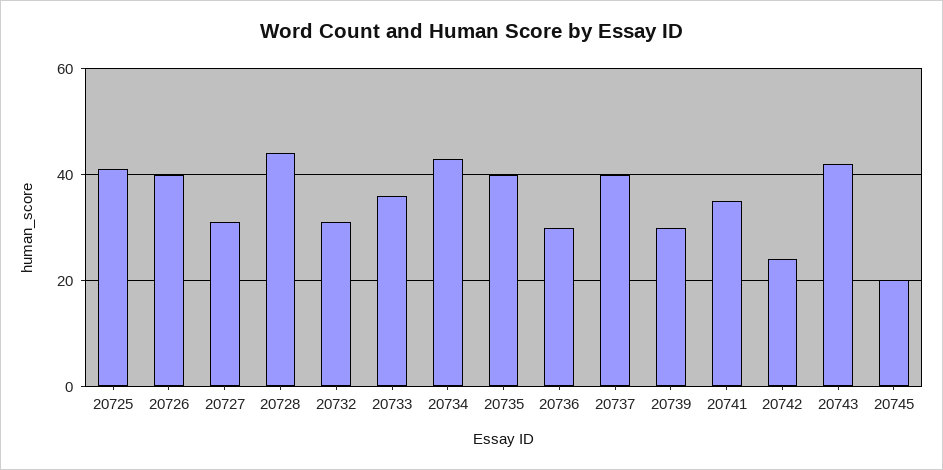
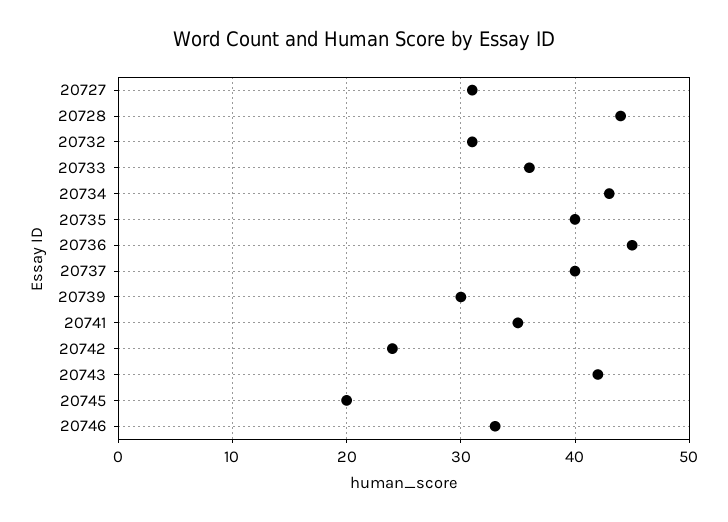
20725: 40 -> none
20726: 40 -> none
20736: 30 -> 45
20746: none -> 33

